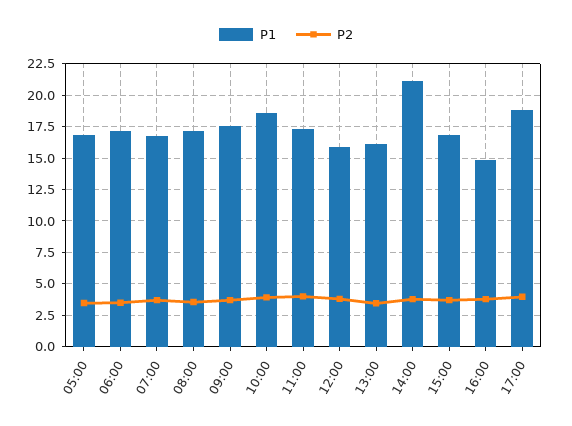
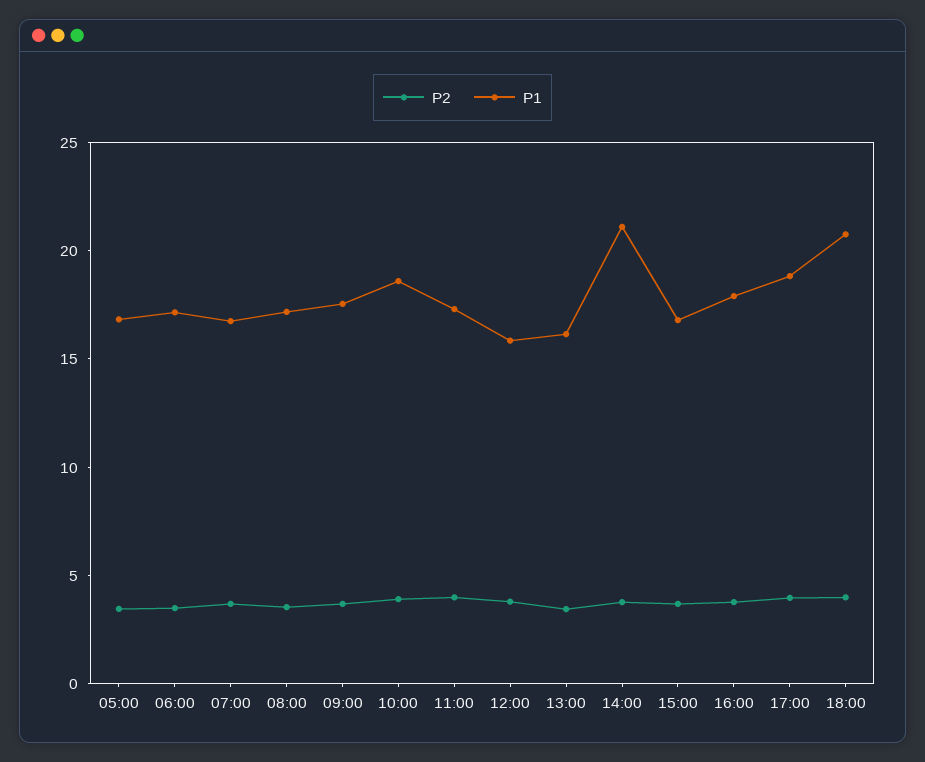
P1, 16:00: 15 -> 18
P2, 18:00: none -> 4
P1, 18:00: none -> 21

